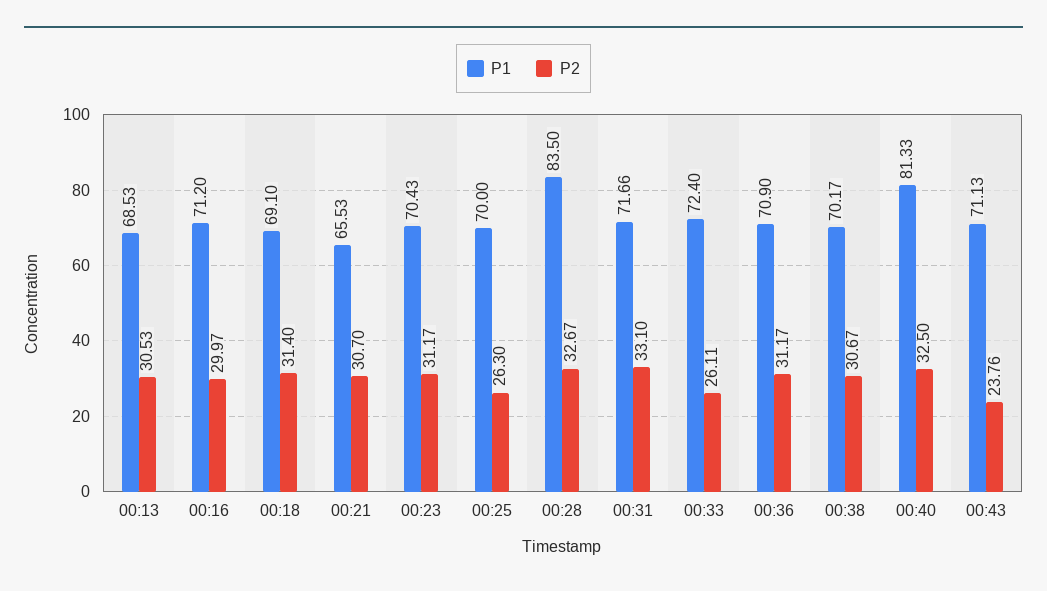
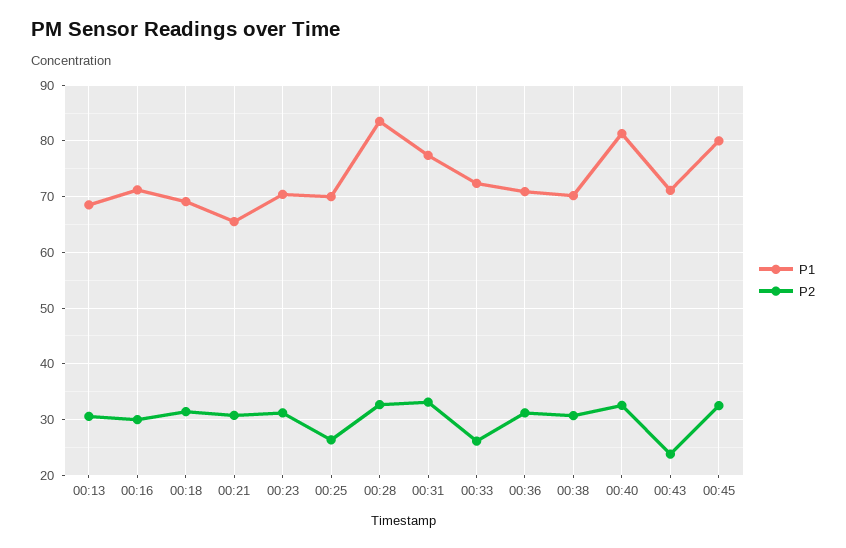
P1, 00:31: 71.66 -> 78
P1, 00:45: none -> 80
P2, 00:45: none -> 32

